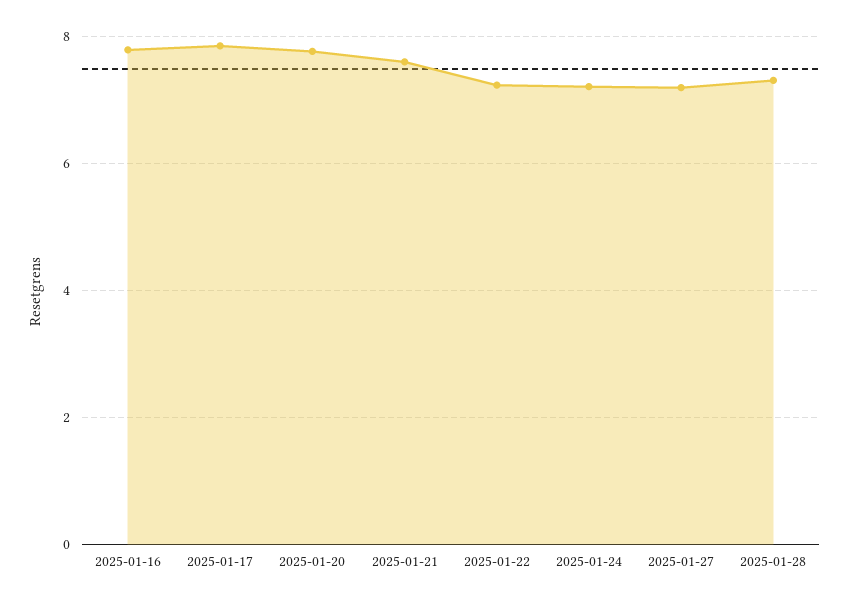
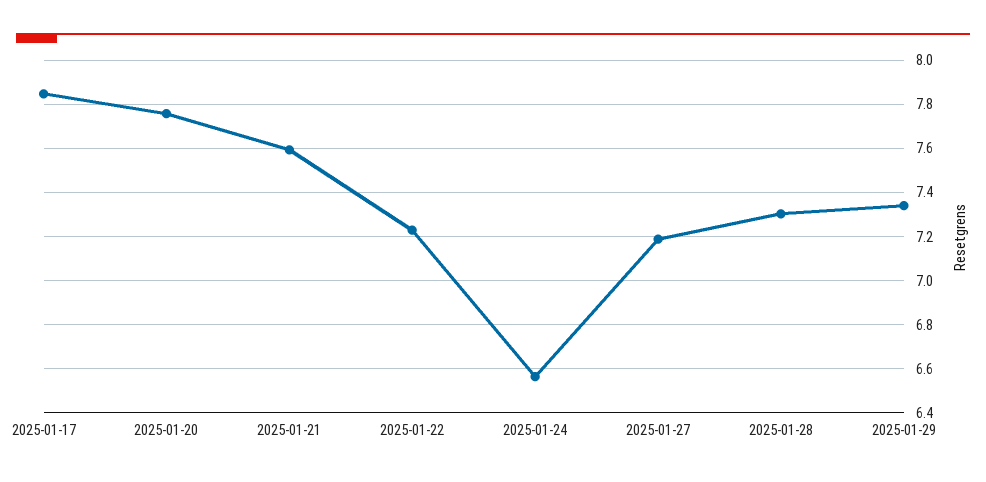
2025-01-16: 7.8 -> none
2025-01-24: 7.2 -> 6.55
2025-01-29: none -> 7.35

